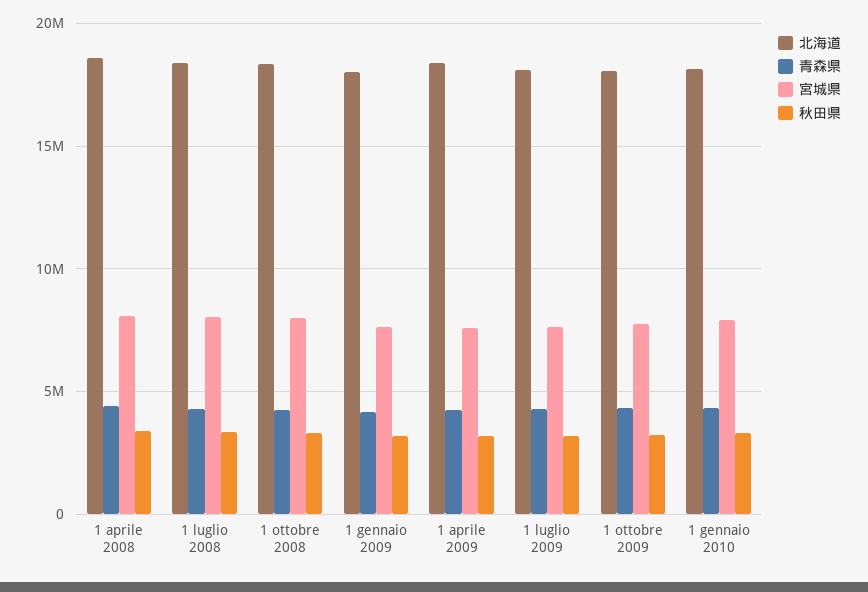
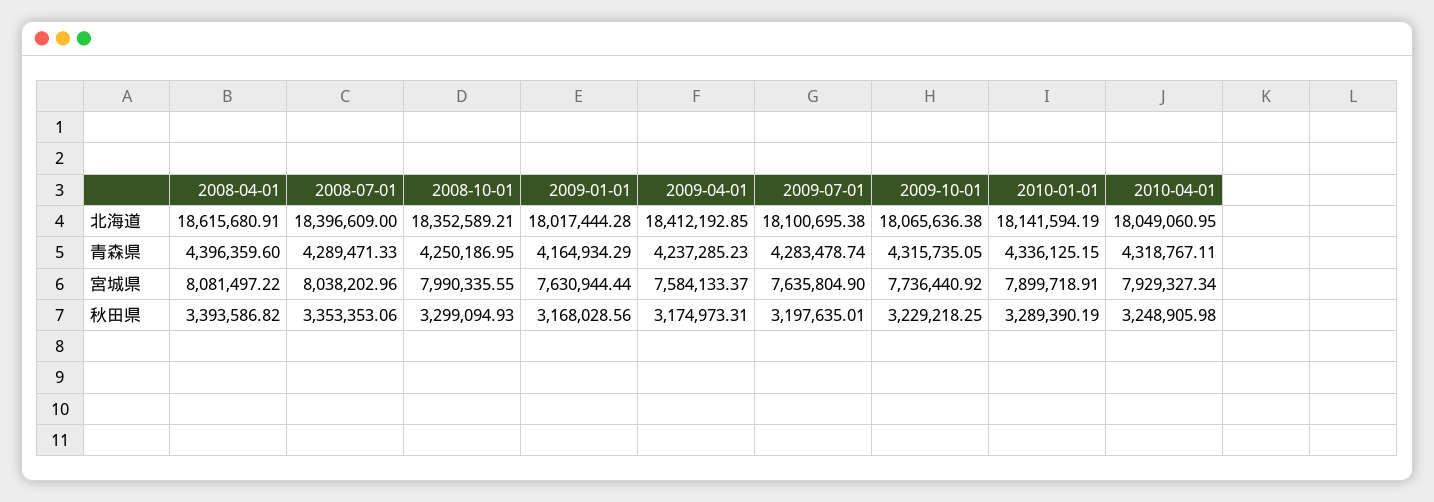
北海道, 2010-04-01: none -> 18049060.95
青森県, 2010-04-01: none -> 4318767.11
宮城県, 2010-04-01: none -> 7929327.34
秋田県, 2010-04-01: none -> 3248905.98

